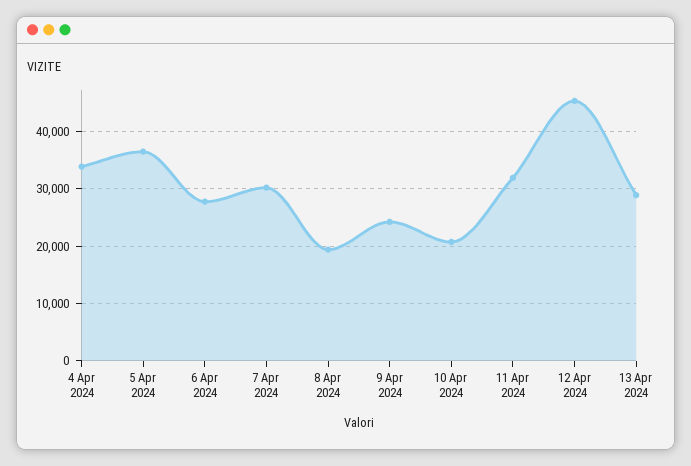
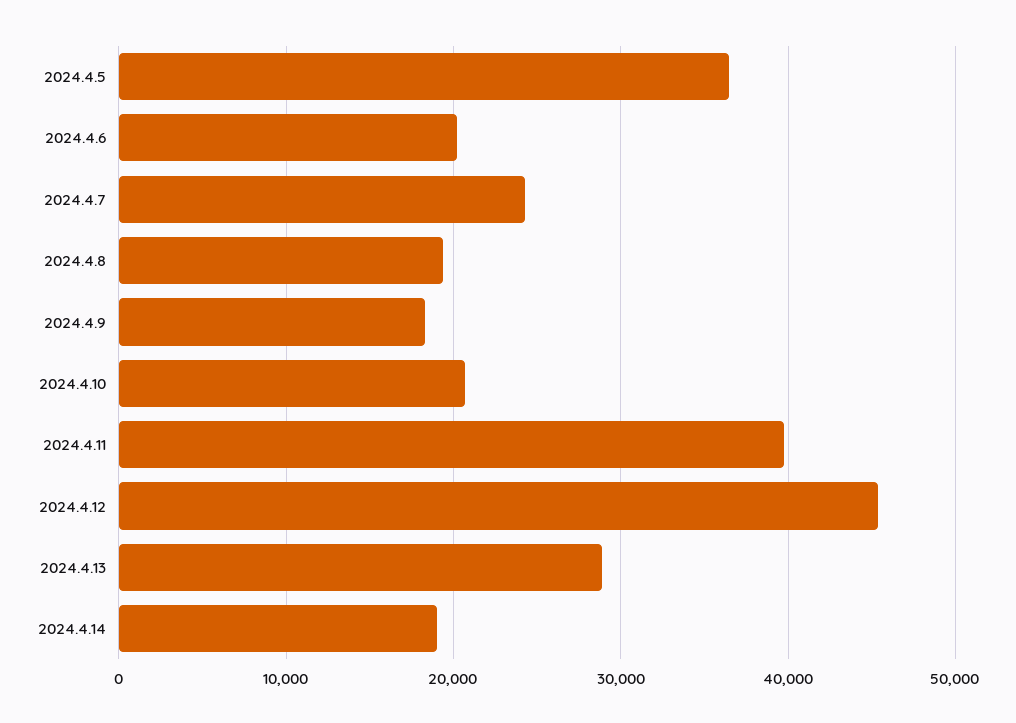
4 Apr 2024: 34000 -> none
6 Apr 2024: 28000 -> 20000
7 Apr 2024: 30000 -> 24000
9 Apr 2024: 24000 -> 18000
11 Apr 2024: 32000 -> 40000
2024.4.14: none -> 19000

